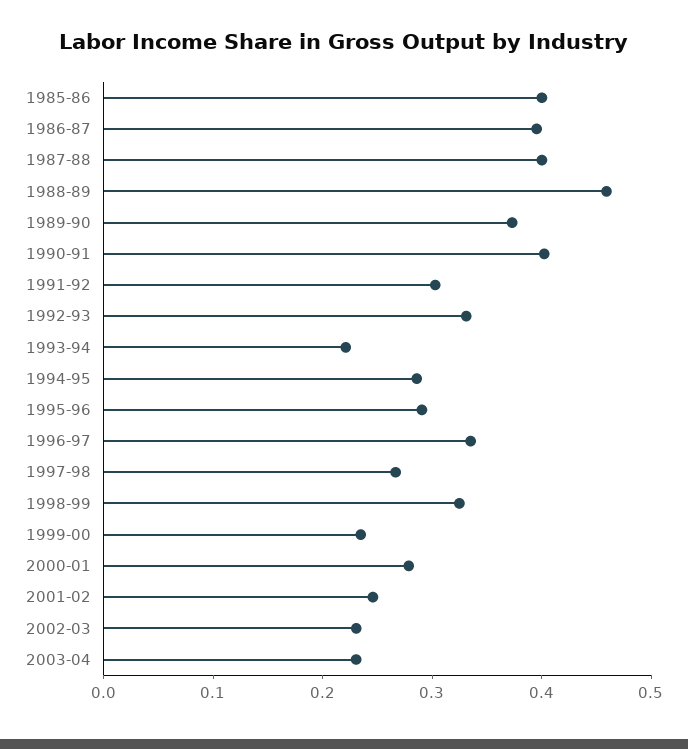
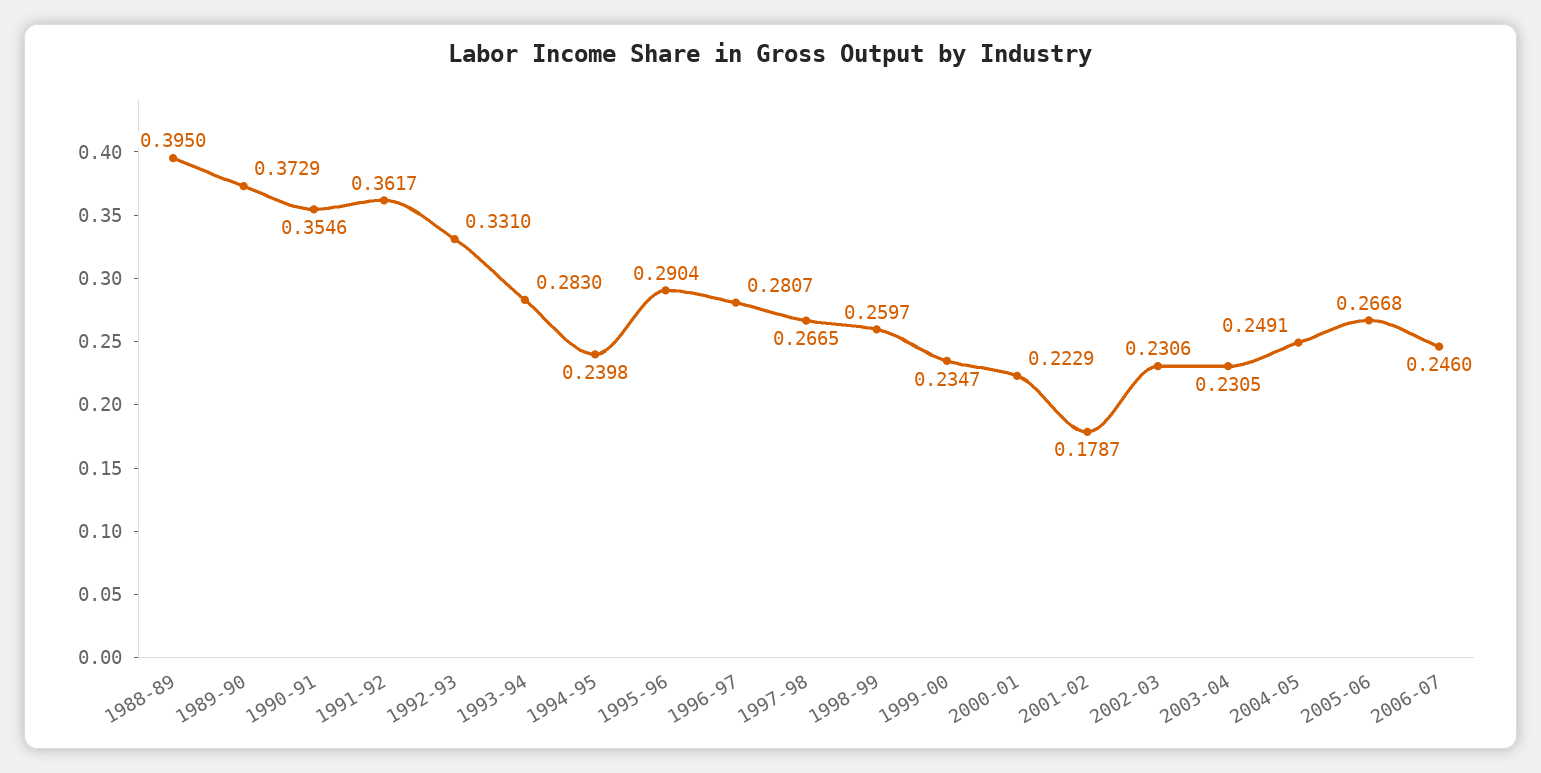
1985-86: 0.4 -> none
1986-87: 0.4 -> none
1987-88: 0.4 -> none
1988-89: 0.46 -> 0.395
1990-91: 0.4 -> 0.3546
1991-92: 0.3 -> 0.3617
1993-94: 0.22 -> 0.283
1994-95: 0.28 -> 0.2398
1996-97: 0.34 -> 0.2807
1998-99: 0.32 -> 0.2597
2000-01: 0.28 -> 0.2229
2001-02: 0.24 -> 0.1787
2004-05: none -> 0.2491
2005-06: none -> 0.2668
2006-07: none -> 0.246

